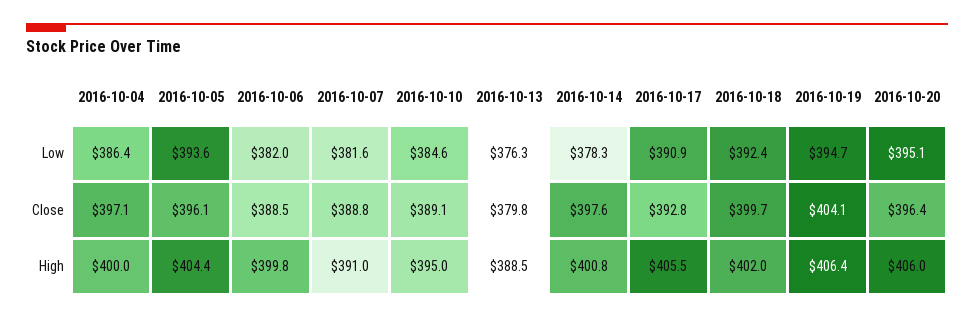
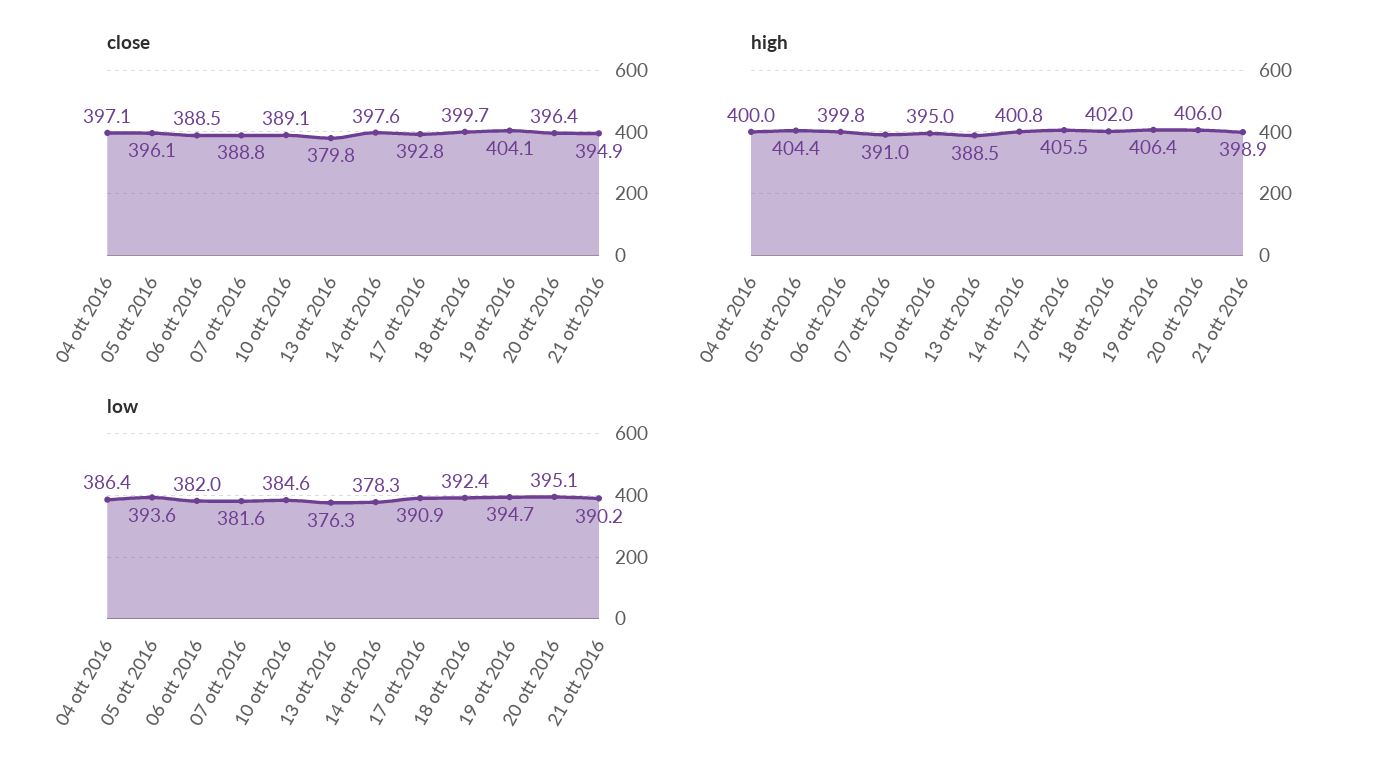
Close, 21 ott 2016: none -> 394.9
High, 21 ott 2016: none -> 398.9
Low, 21 ott 2016: none -> 390.2

